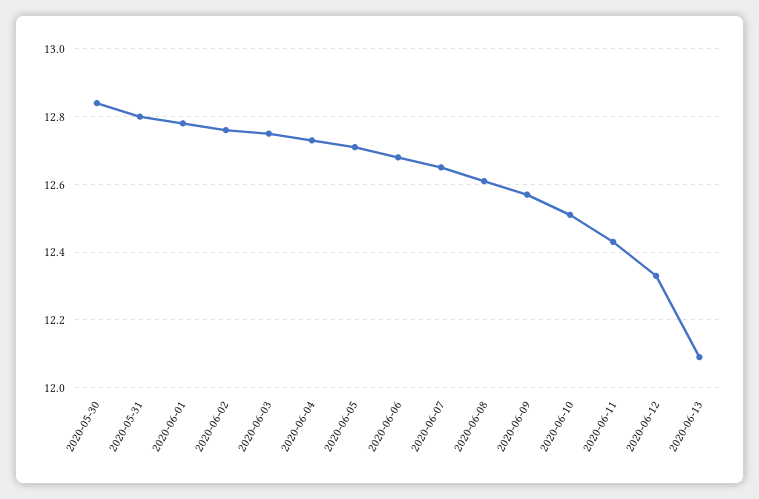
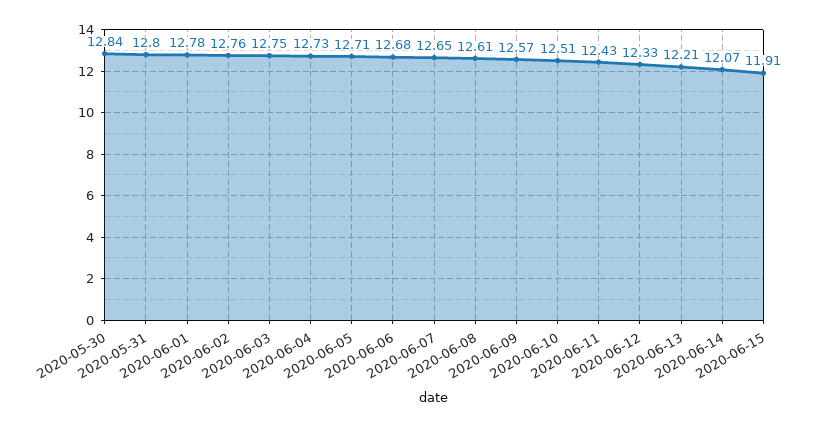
2020-06-13: 12.1 -> 12.21
2020-06-14: none -> 12.07
2020-06-15: none -> 11.91

